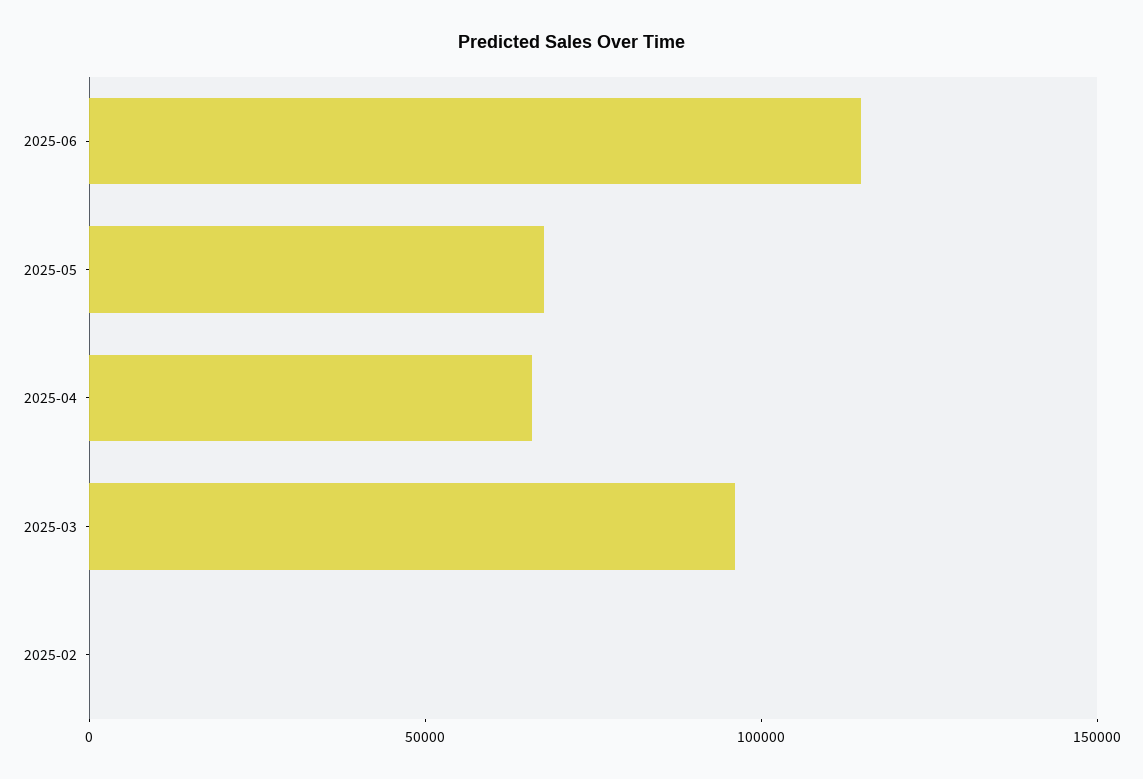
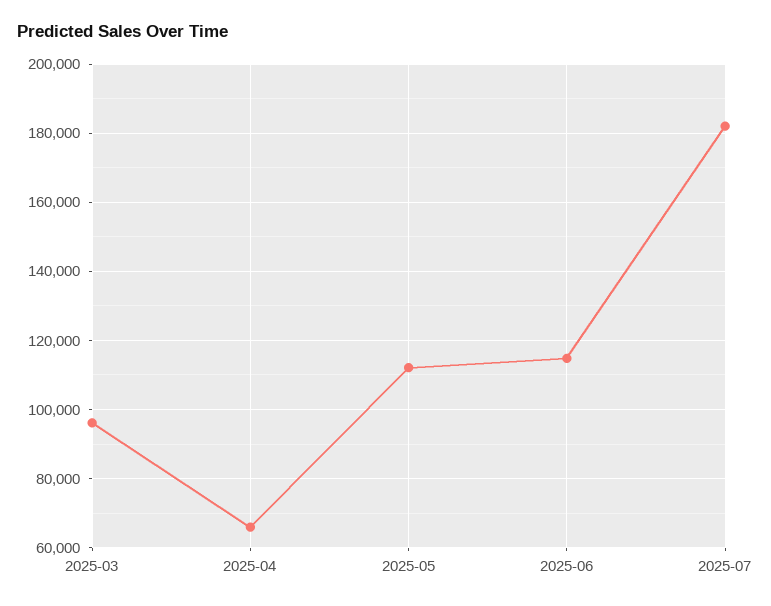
2025-05: 70000 -> 112000
2025-02: 0 -> none
2025-07: none -> 182000

